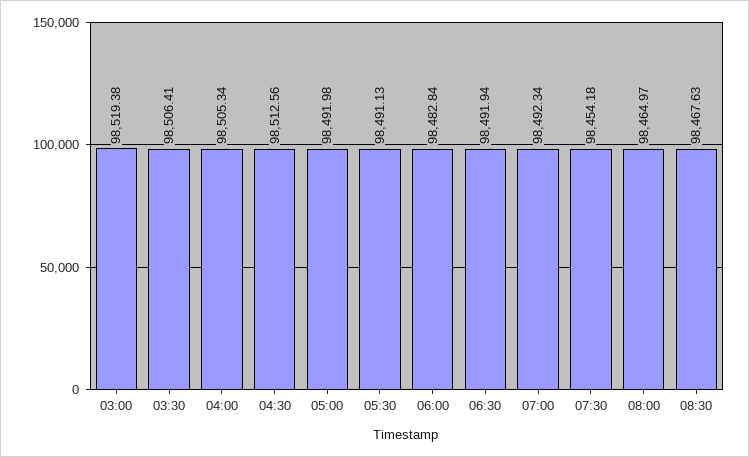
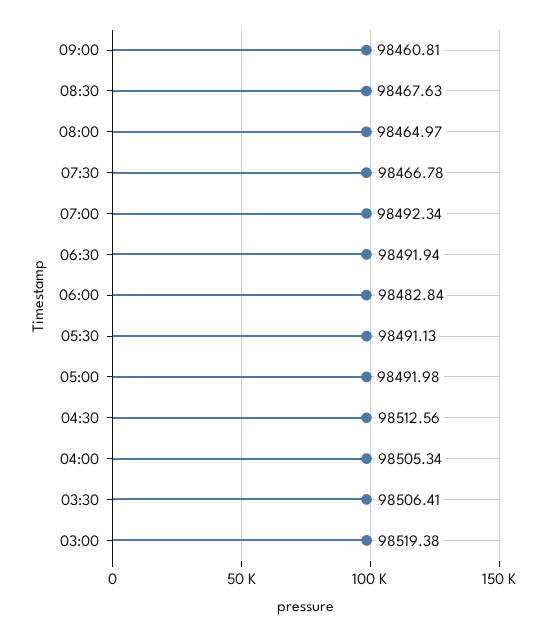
07:30: 98454.18 -> 98466.78
09:00: none -> 98460.81

